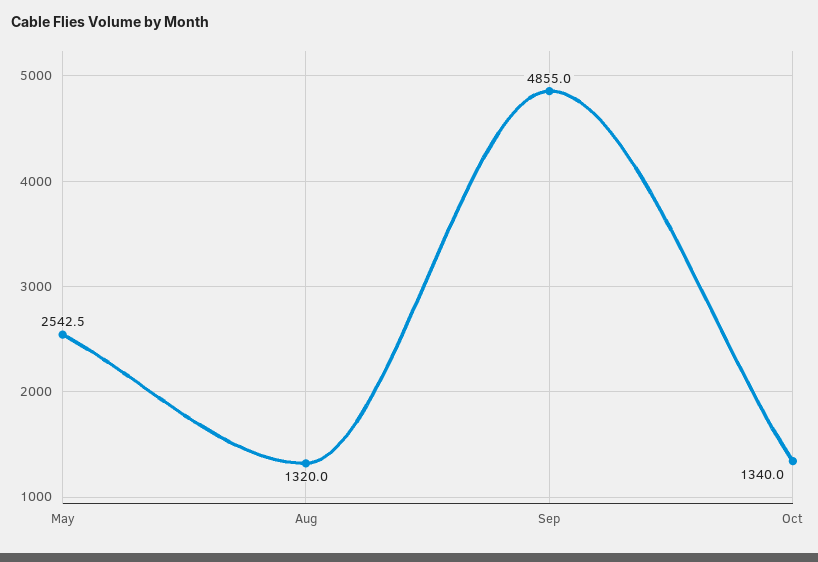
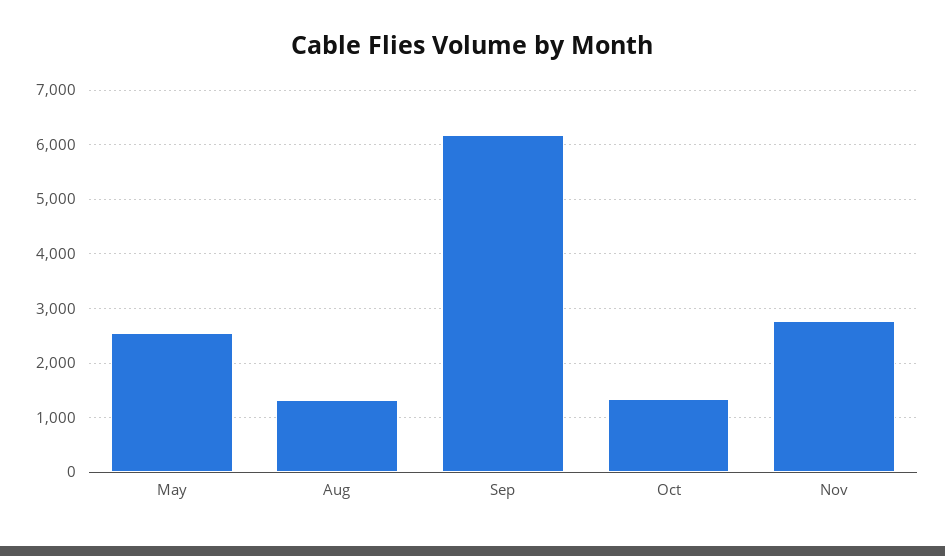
Sep: 4855 -> 6200
Nov: none -> 2800

